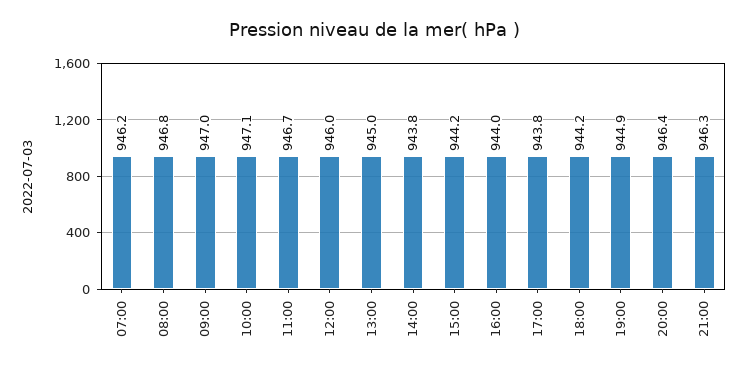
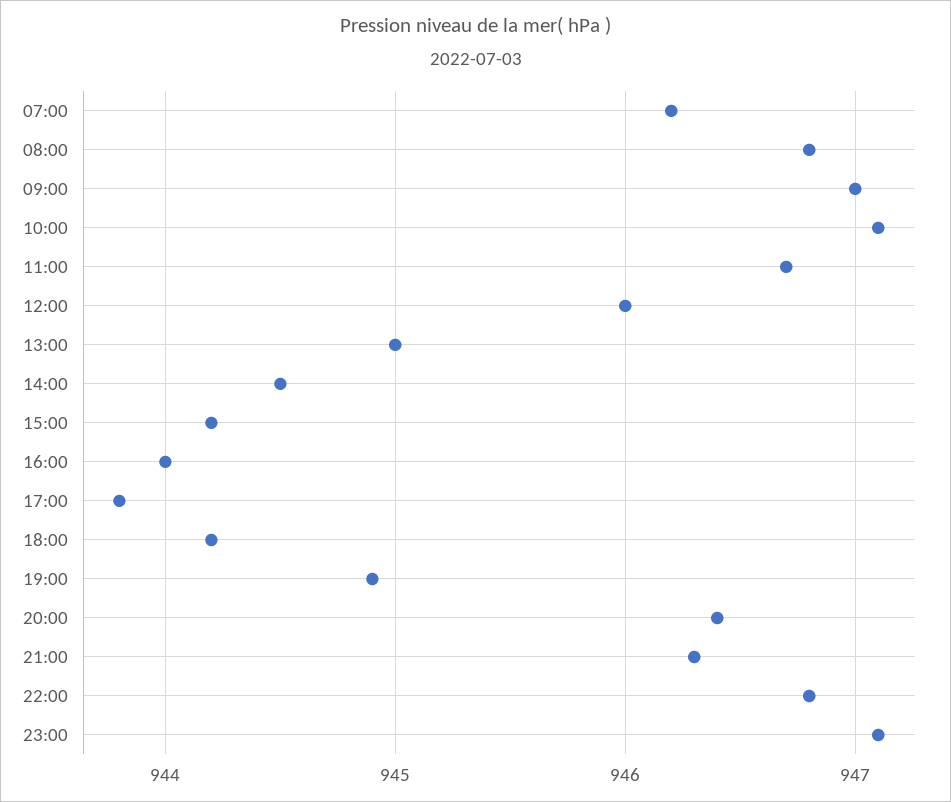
14:00: 943.8 -> 944.5
22:00: none -> 946.8
23:00: none -> 947.1

